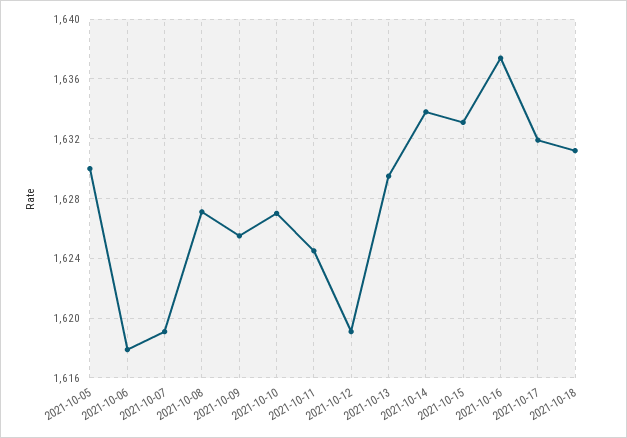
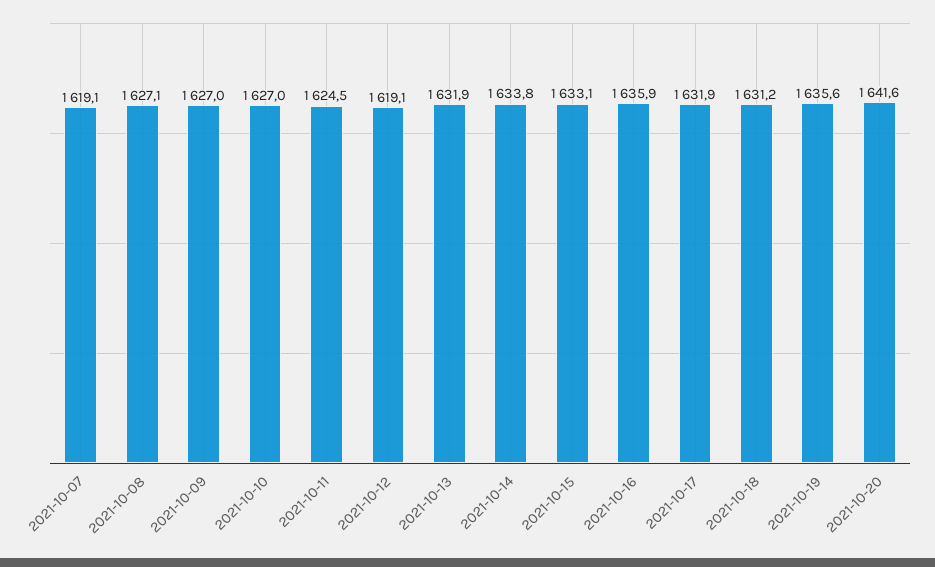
2021-10-05: 1630 -> none
2021-10-06: 1618 -> none
2021-10-09: 1625.5 -> 1627
2021-10-13: 1629.5 -> 1631.9
2021-10-16: 1637.5 -> 1635.9
2021-10-19: none -> 1635.6
2021-10-20: none -> 1641.6

